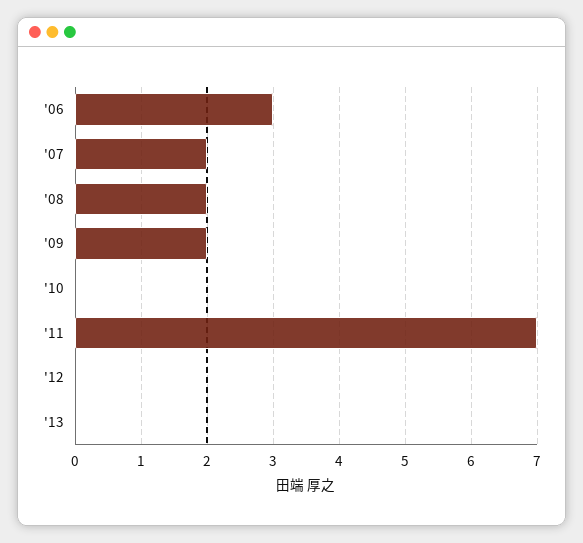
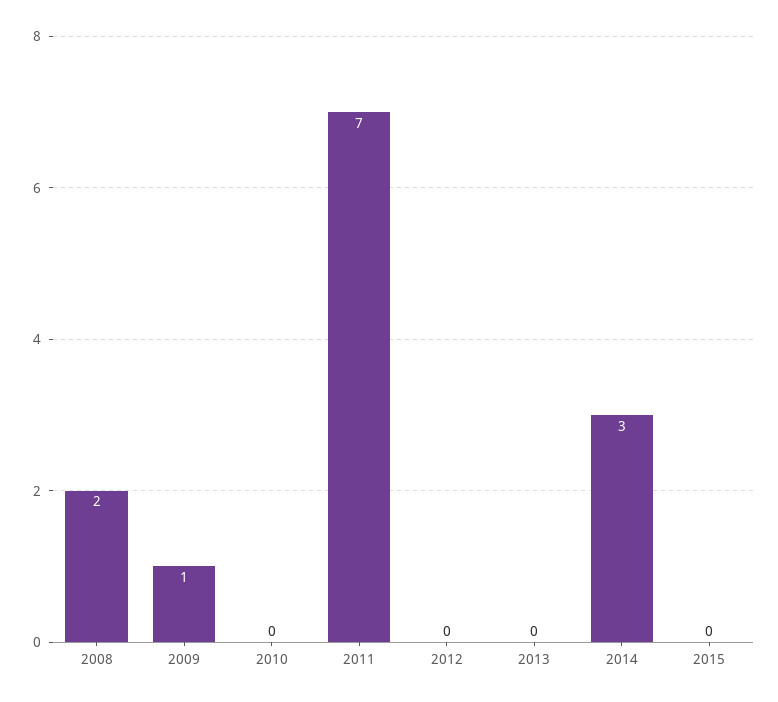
'06: 3 -> none
'07: 2 -> none
'09: 2 -> 1
2014: none -> 3
2015: none -> 0

